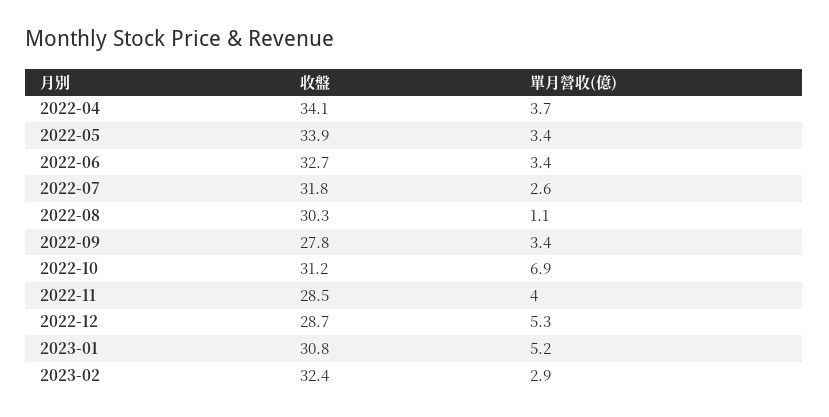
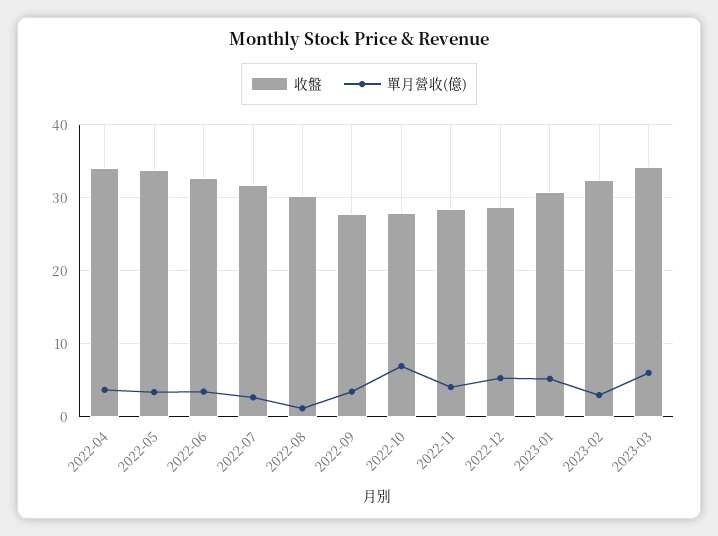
收盤, 2022-10: 31.2 -> 28
收盤, 2023-03: none -> 34
單月營收(億), 2023-03: none -> 6

